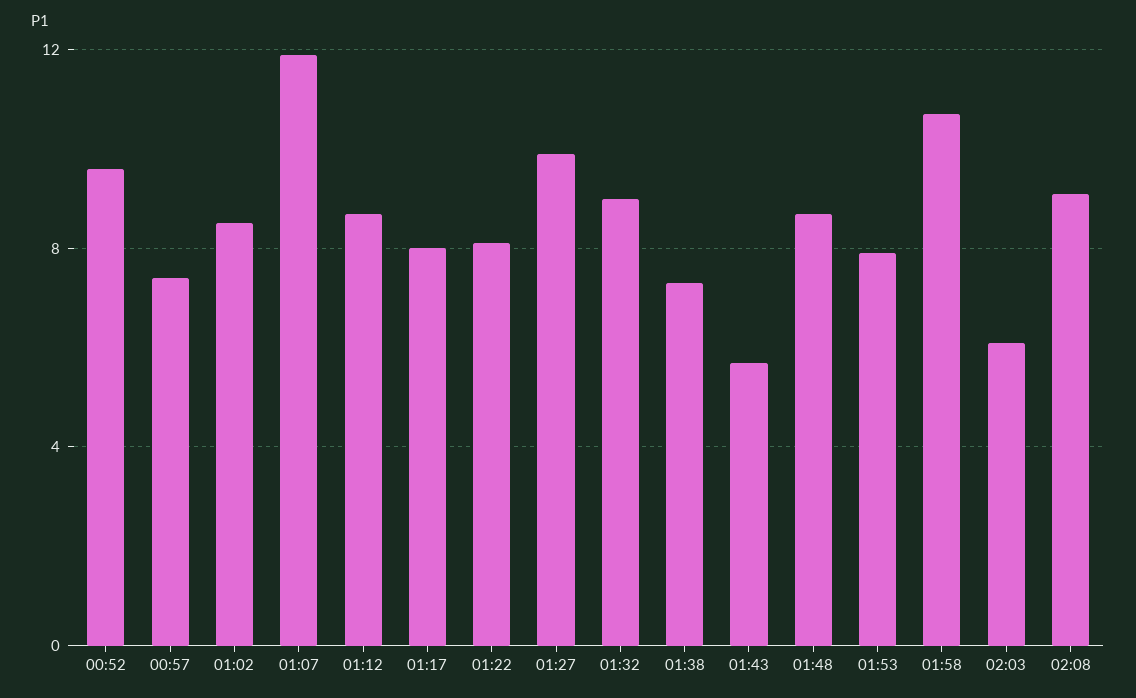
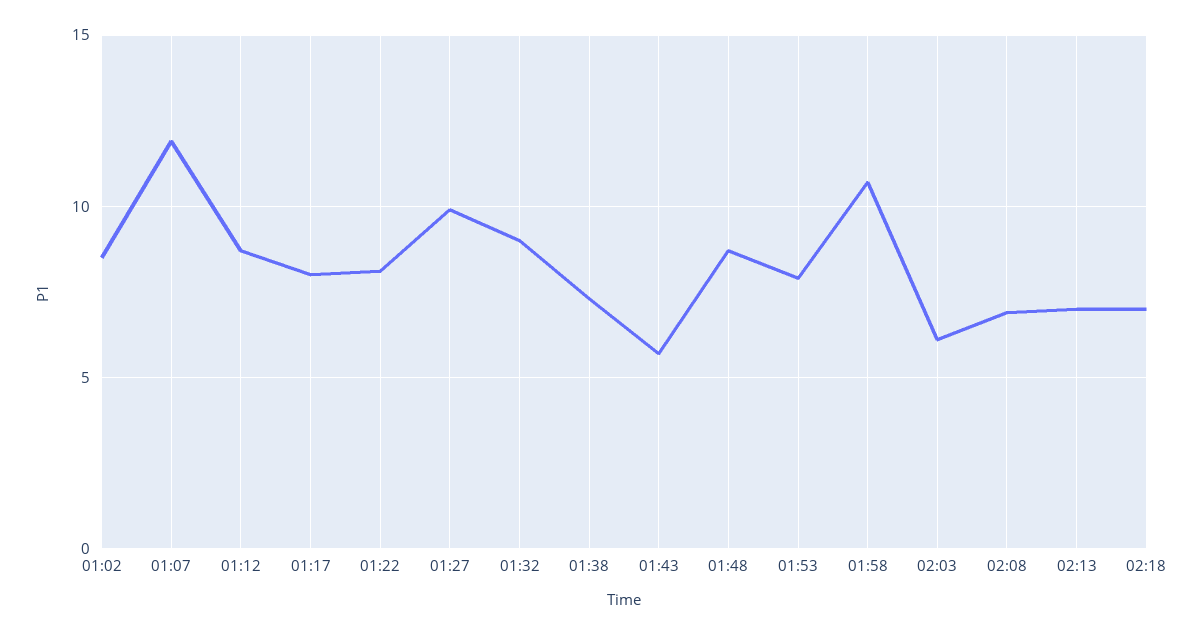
00:52: 9.5 -> none
00:57: 7.5 -> none
02:08: 9 -> 7
02:13: none -> 7
02:18: none -> 7

